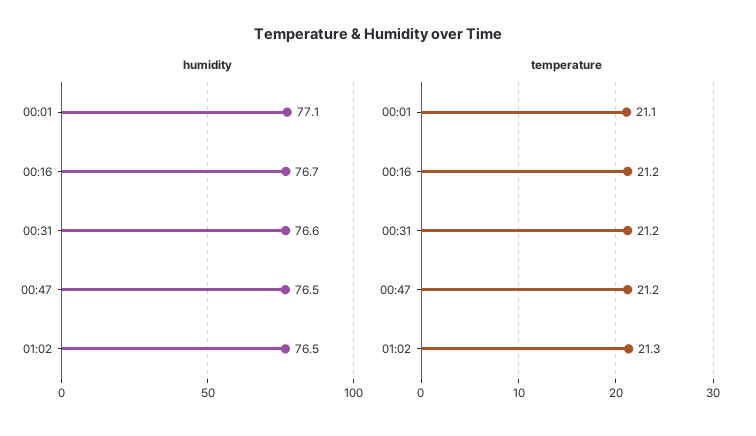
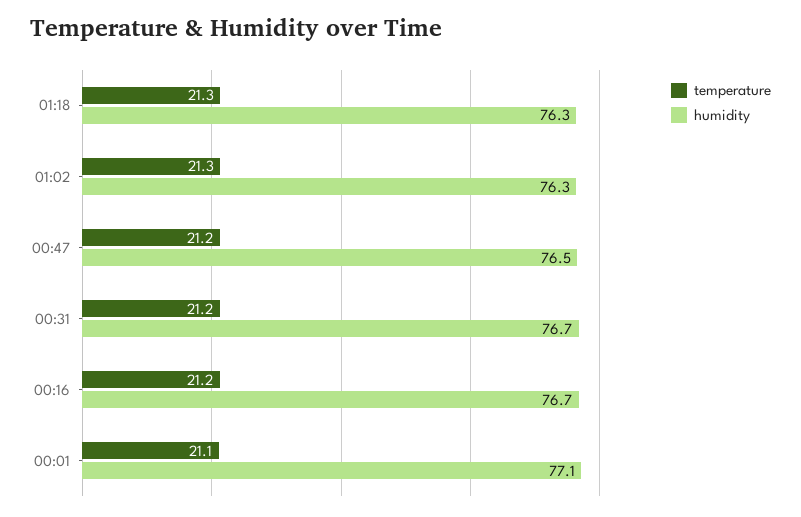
humidity, 00:31: 76.6 -> 76.7
humidity, 01:02: 76.5 -> 76.3
temperature, 01:18: none -> 21.3
humidity, 01:18: none -> 76.3

